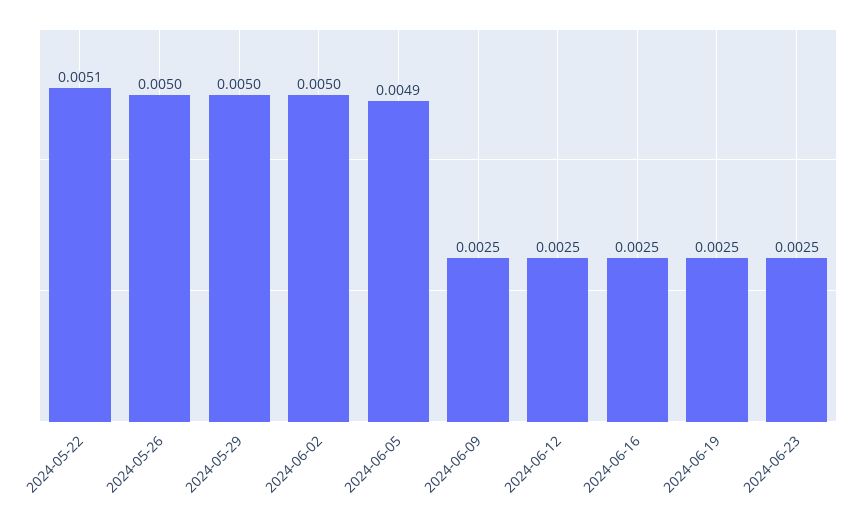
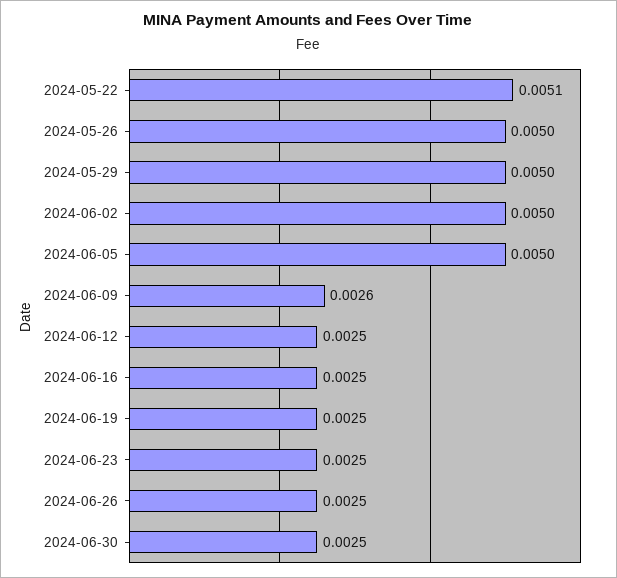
2024-06-05: 0.0049 -> 0.005
2024-06-09: 0.0025 -> 0.0026
2024-06-26: none -> 0.0025
2024-06-30: none -> 0.0025

